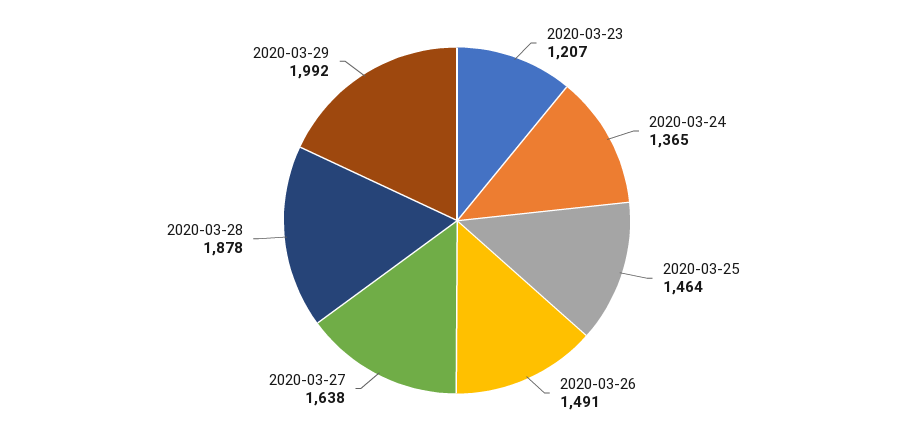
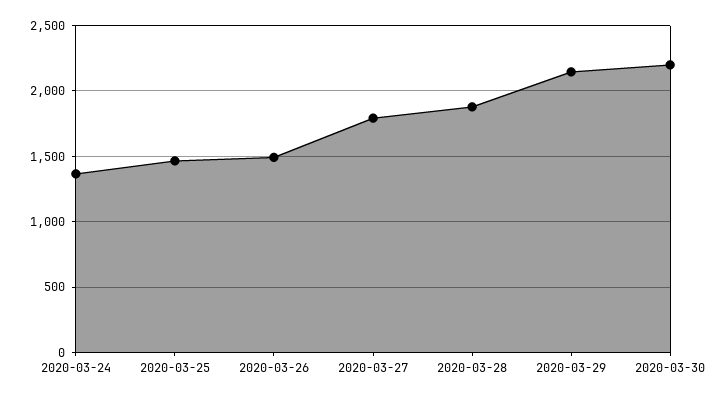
2020-03-23: 1207 -> none
2020-03-27: 1638 -> 1800
2020-03-29: 1992 -> 2150
2020-03-30: none -> 2200

